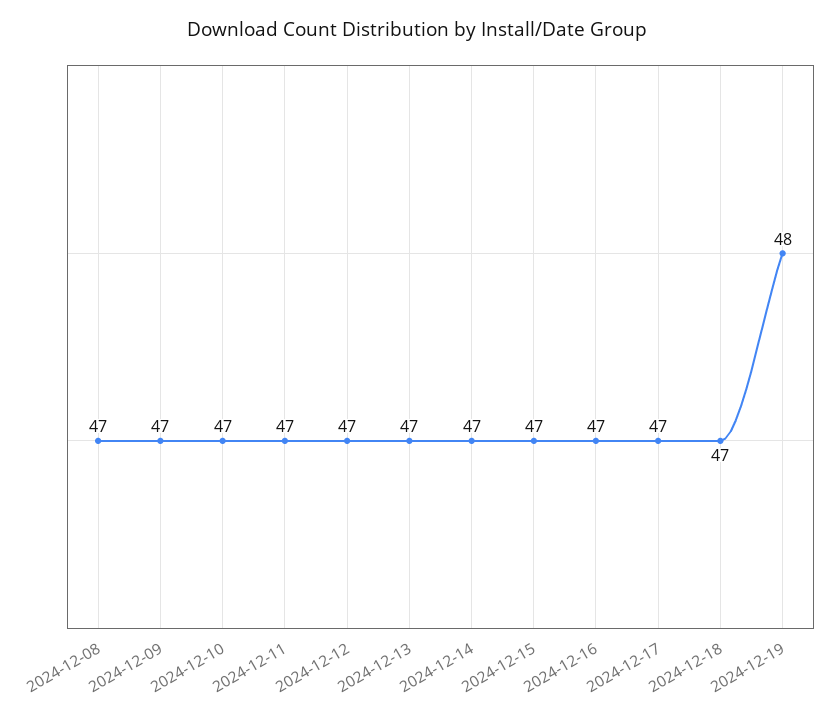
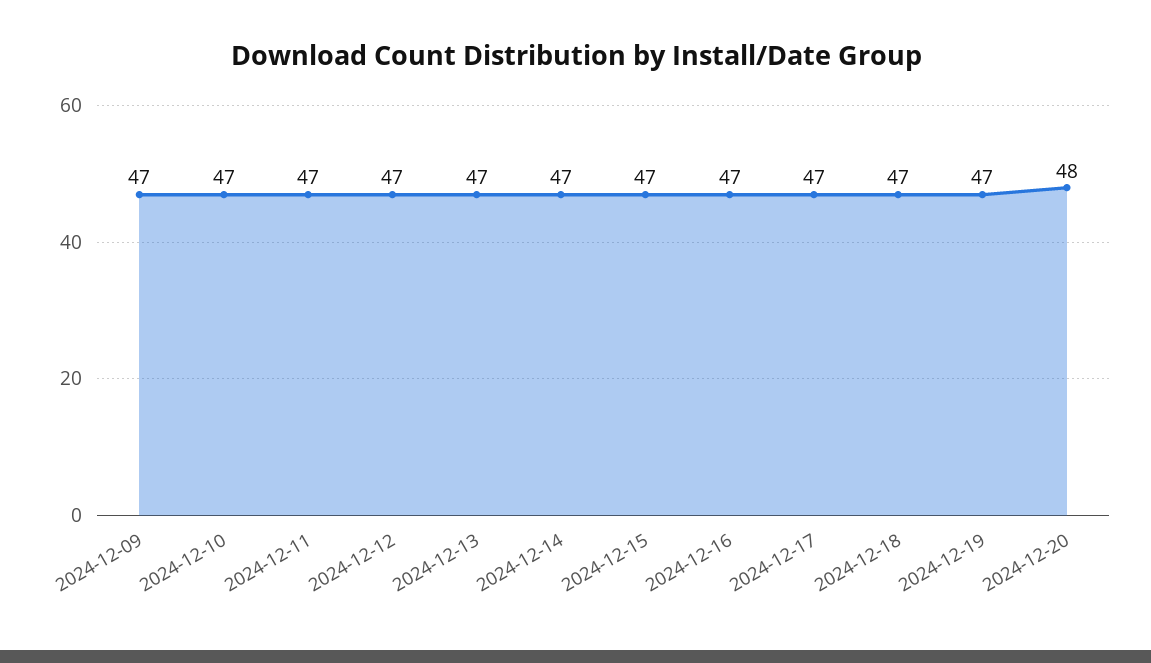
2024-12-08: 47 -> none
2024-12-19: 48 -> 47
2024-12-20: none -> 48

